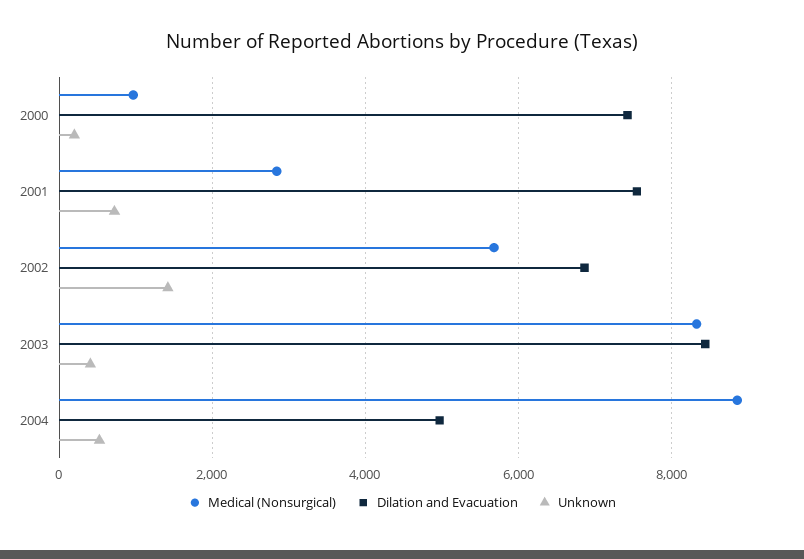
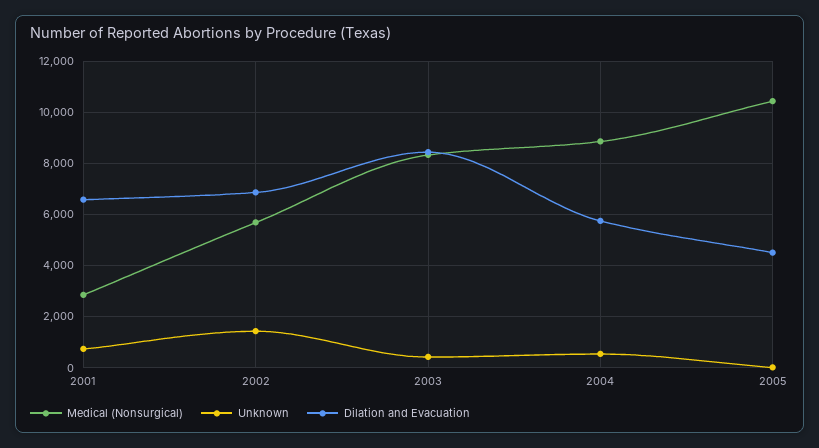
Medical (Nonsurgical), 2000: 1000 -> none
Dilation and Evacuation, 2000: 7400 -> none
Unknown, 2000: 200 -> none
Dilation and Evacuation, 2001: 7600 -> 6500
Dilation and Evacuation, 2004: 5000 -> 5750
Medical (Nonsurgical), 2005: none -> 10500
Unknown, 2005: none -> 0
Dilation and Evacuation, 2005: none -> 4500

